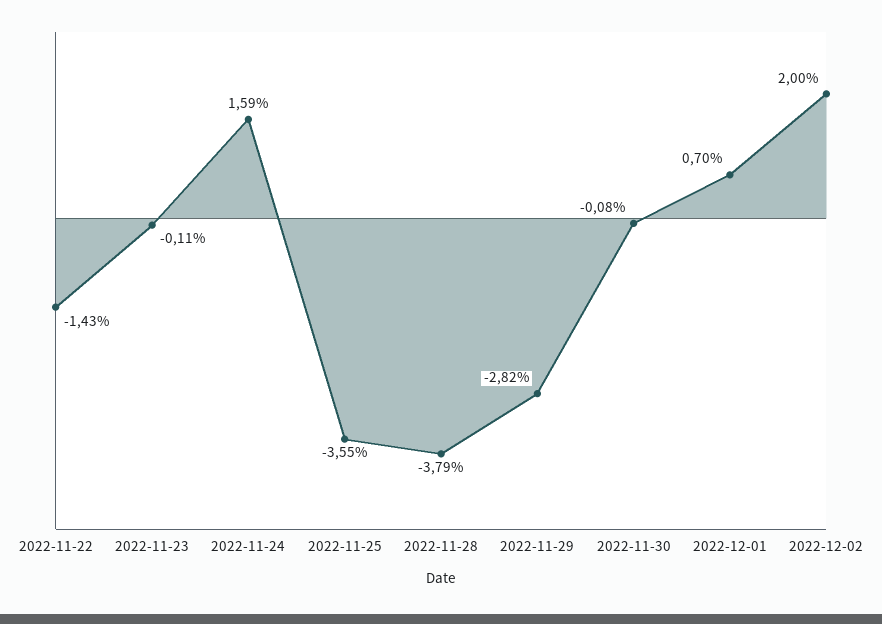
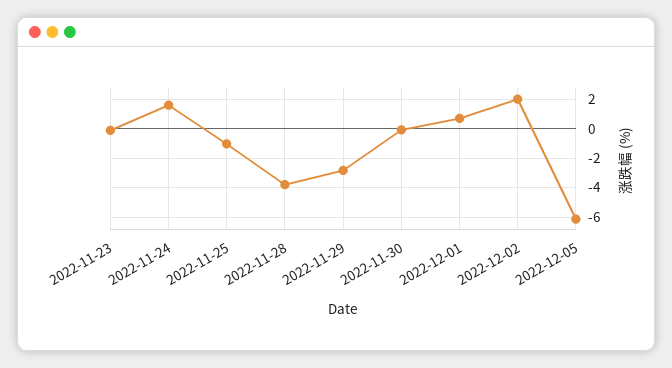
2022-11-22: -1.43 -> none
2022-11-25: -3.55 -> -1
2022-12-05: none -> -6

